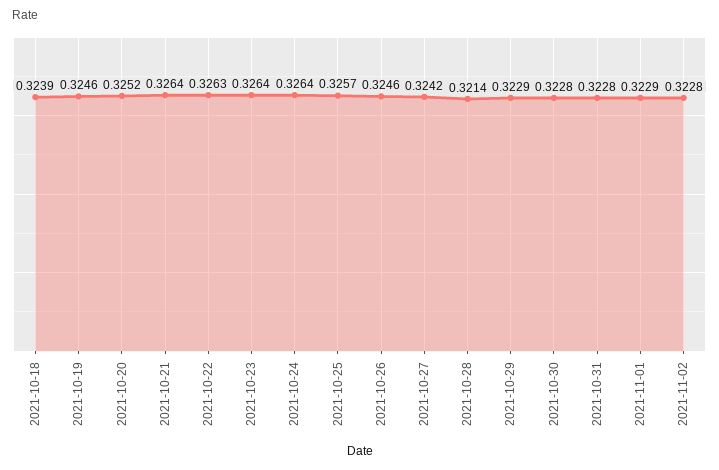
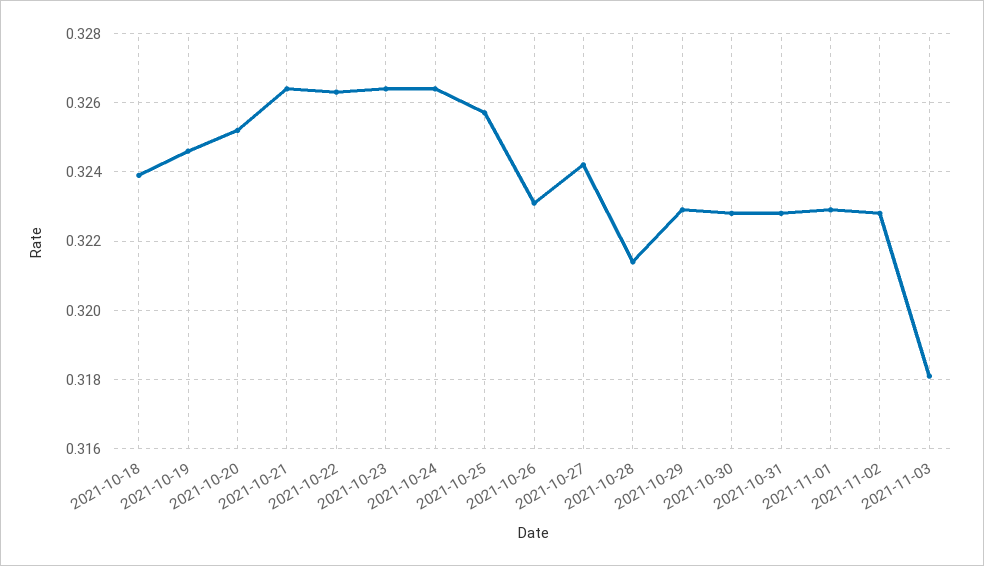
2021-10-26: 0.3246 -> 0.323
2021-11-03: none -> 0.318

